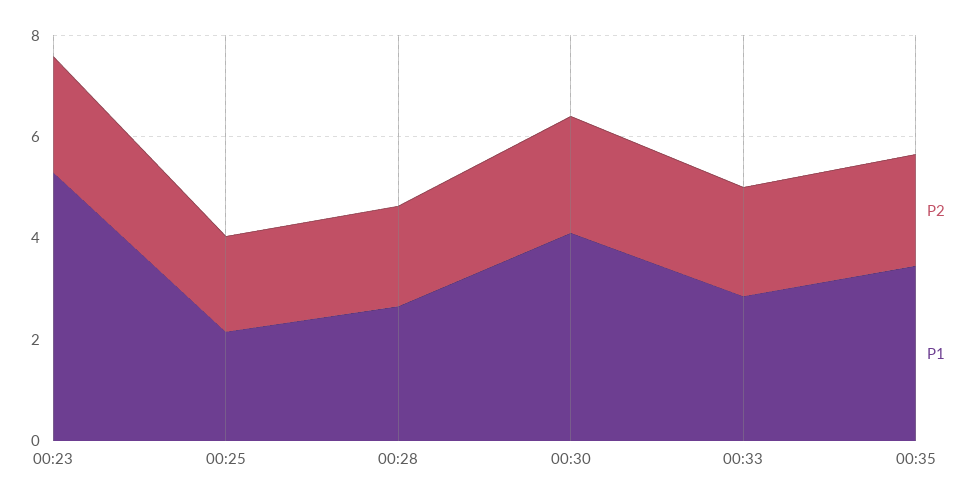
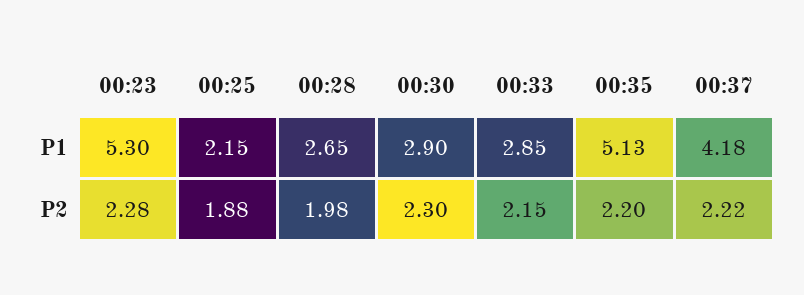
P1, 00:30: 4 -> 2.9
P1, 00:35: 3.5 -> 5.13
P1, 00:37: none -> 4.18
P2, 00:37: none -> 2.22

